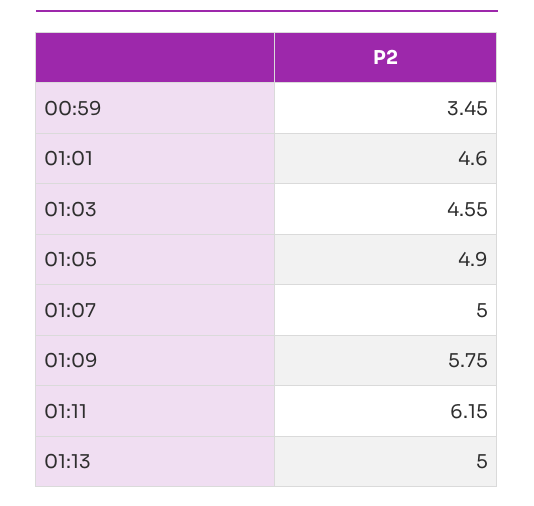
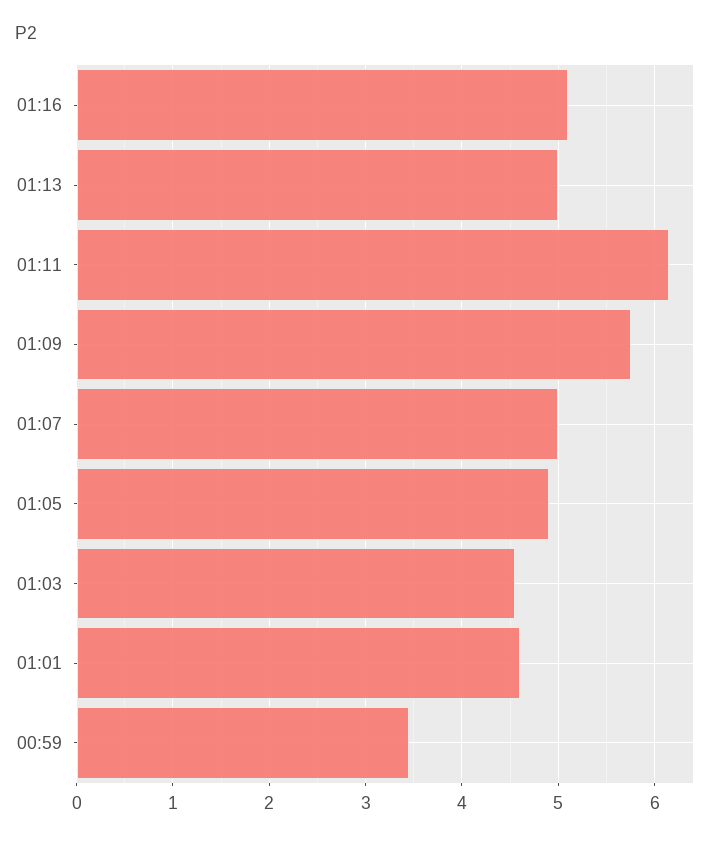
01:16: none -> 5.1

